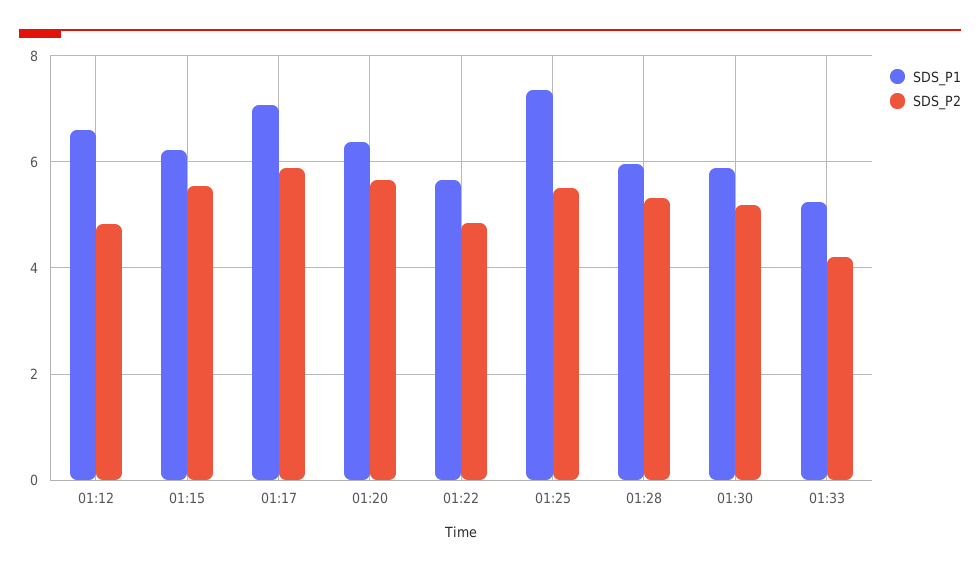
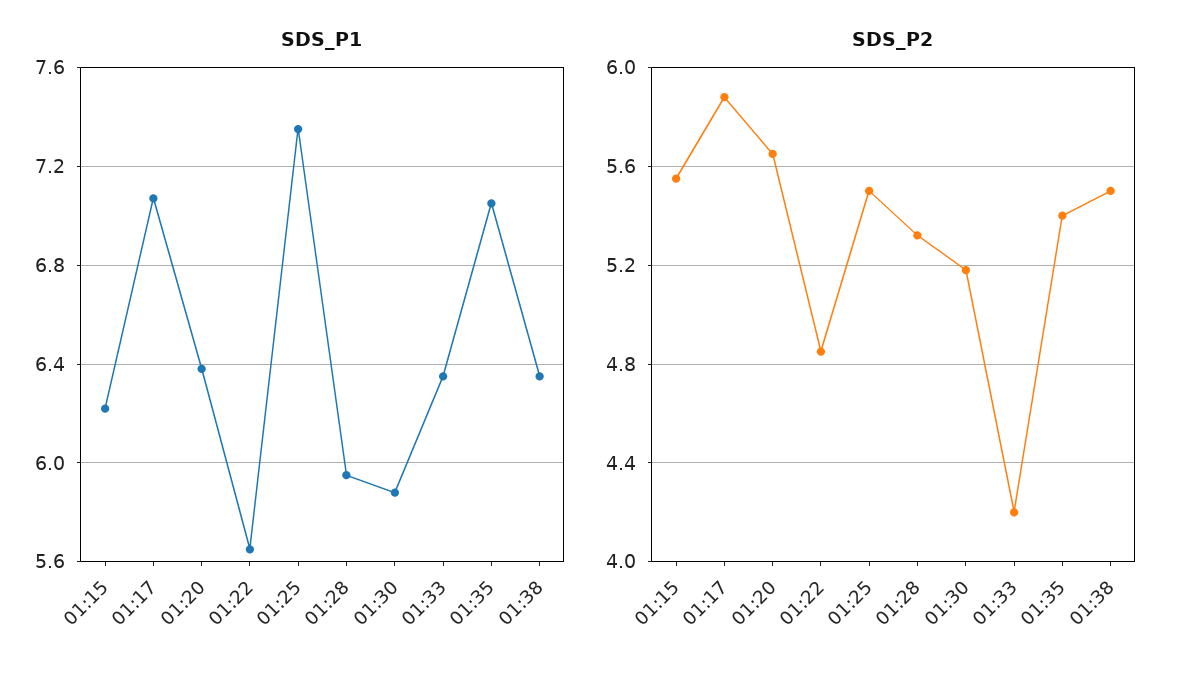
SDS_P1, 01:12: 6.6 -> none
SDS_P2, 01:12: 4.8 -> none
SDS_P1, 01:33: 5.2 -> 6.35
SDS_P1, 01:35: none -> 7.05
SDS_P1, 01:38: none -> 6.35
SDS_P2, 01:35: none -> 5.4
SDS_P2, 01:38: none -> 5.5

